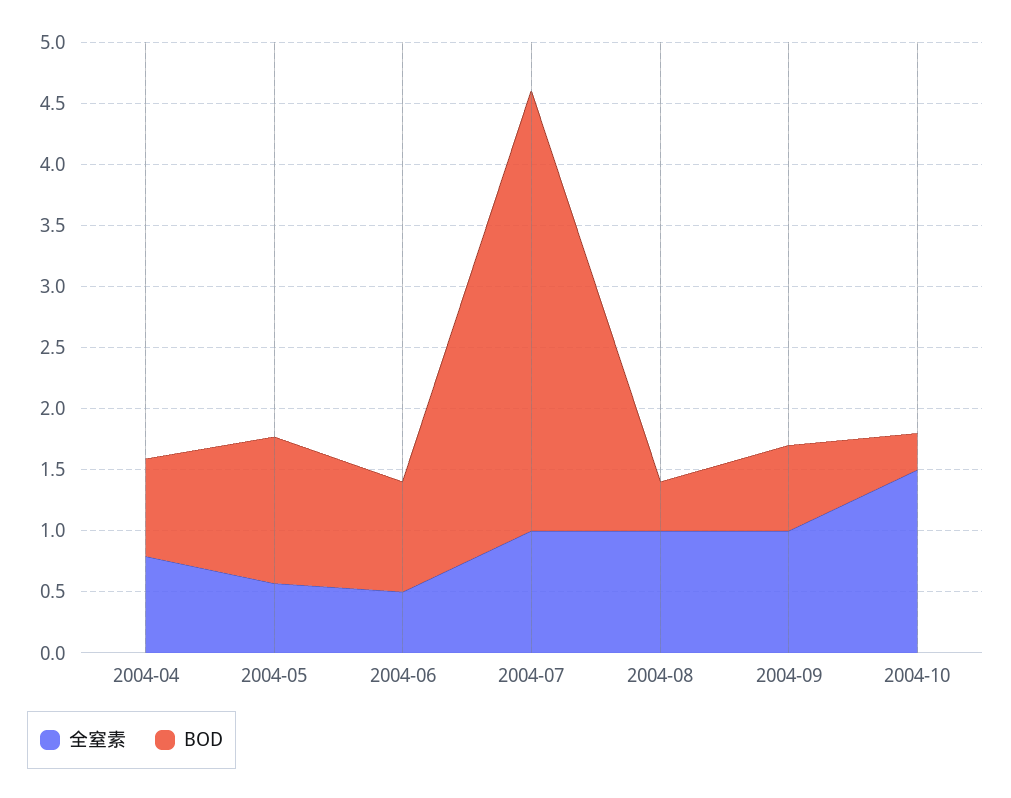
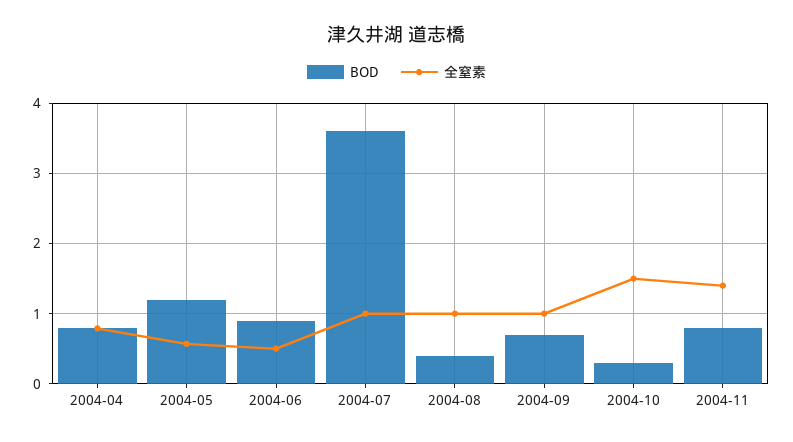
BOD, 2004-11: none -> 0.8
全窒素, 2004-11: none -> 1.4

